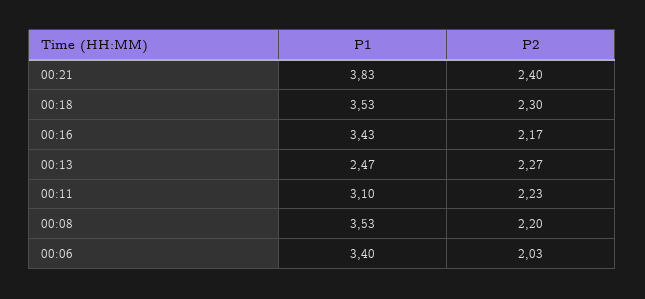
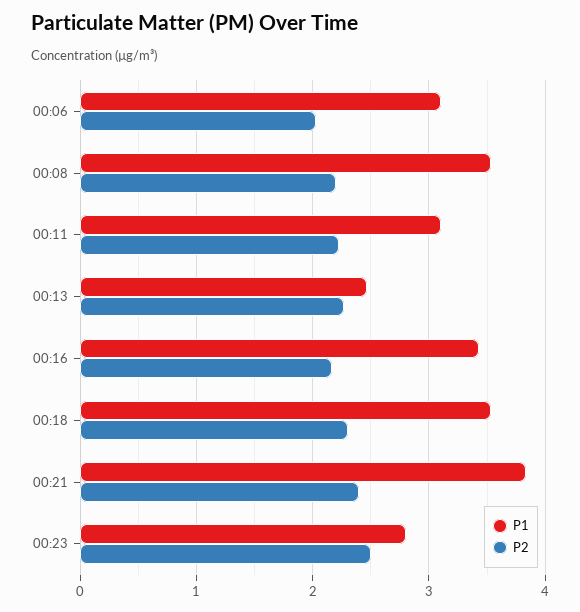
P1, 00:06: 3.4 -> 3.1
P1, 00:23: none -> 2.8
P2, 00:23: none -> 2.5

